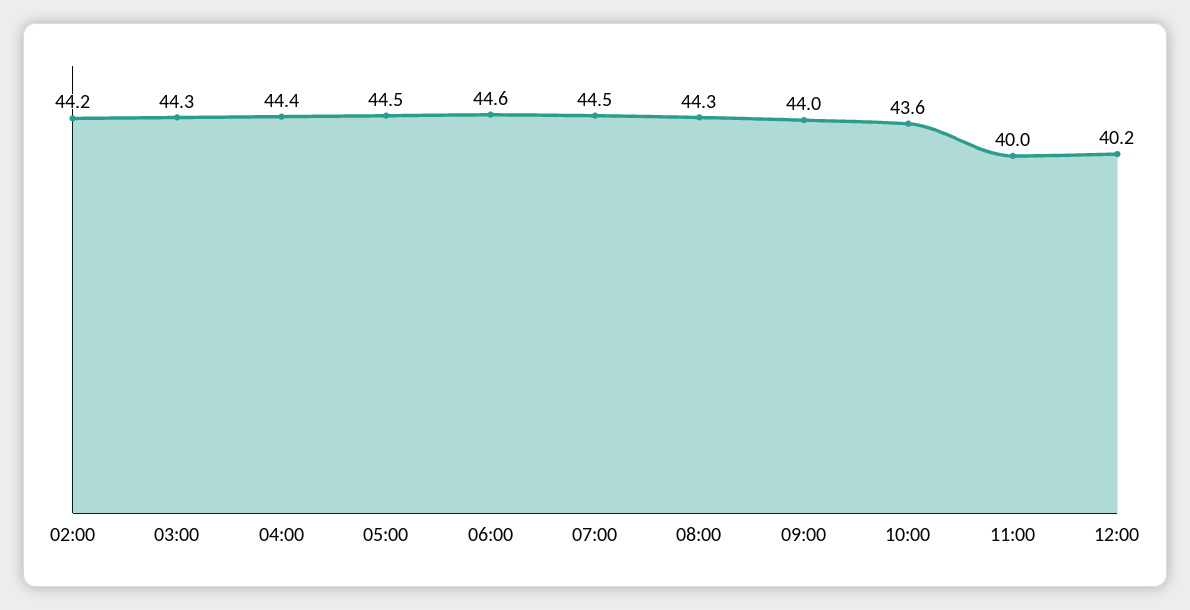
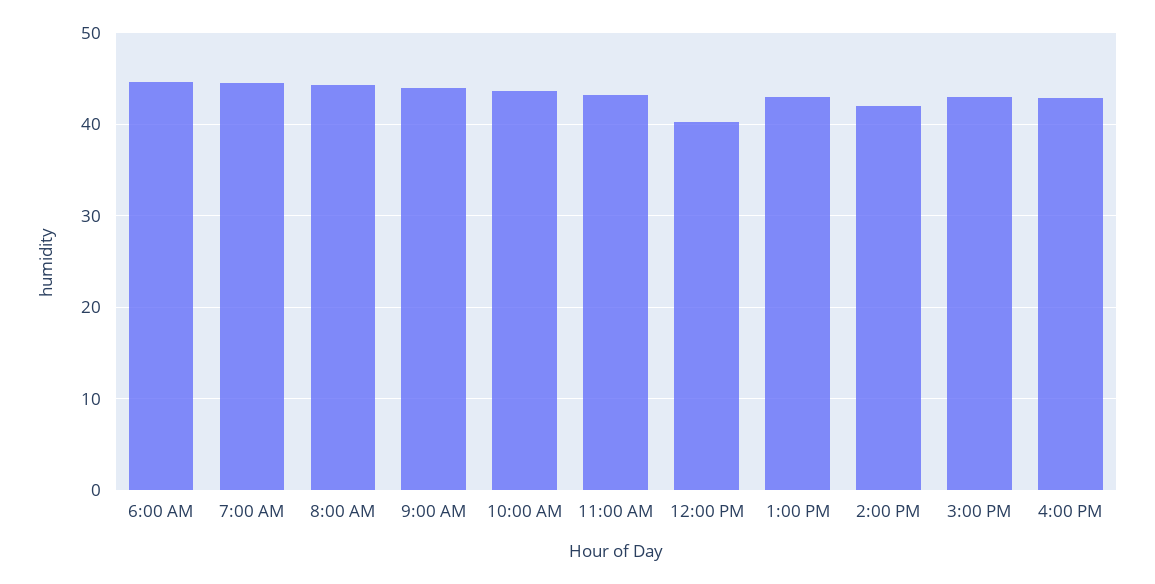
02:00: 44.2 -> none
03:00: 44.3 -> none
04:00: 44.4 -> none
05:00: 44.5 -> none
11:00: 40 -> 43
1:00 PM: none -> 43
2:00 PM: none -> 42
3:00 PM: none -> 43
4:00 PM: none -> 43

